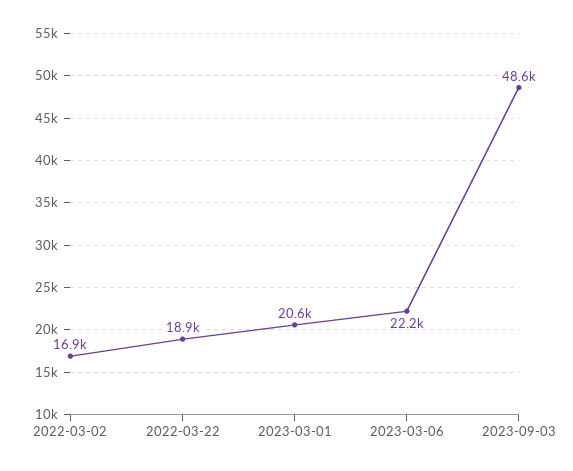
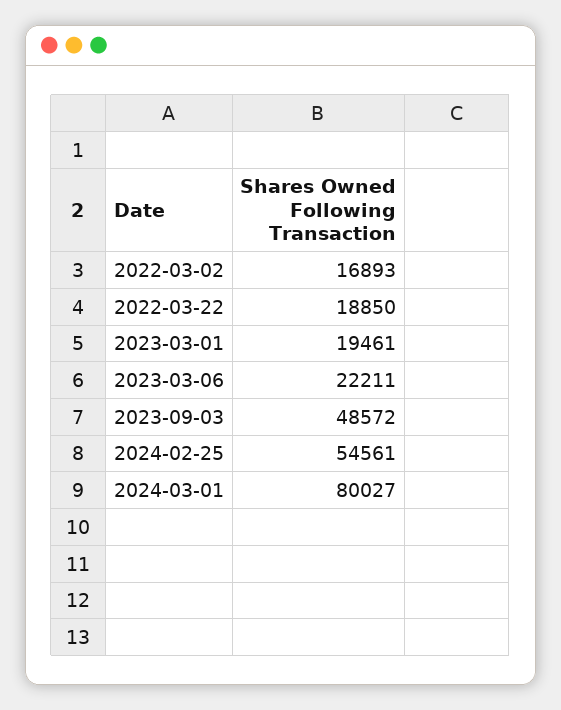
2023-03-01: 20600 -> 19461
2024-02-25: none -> 54561
2024-03-01: none -> 80027

